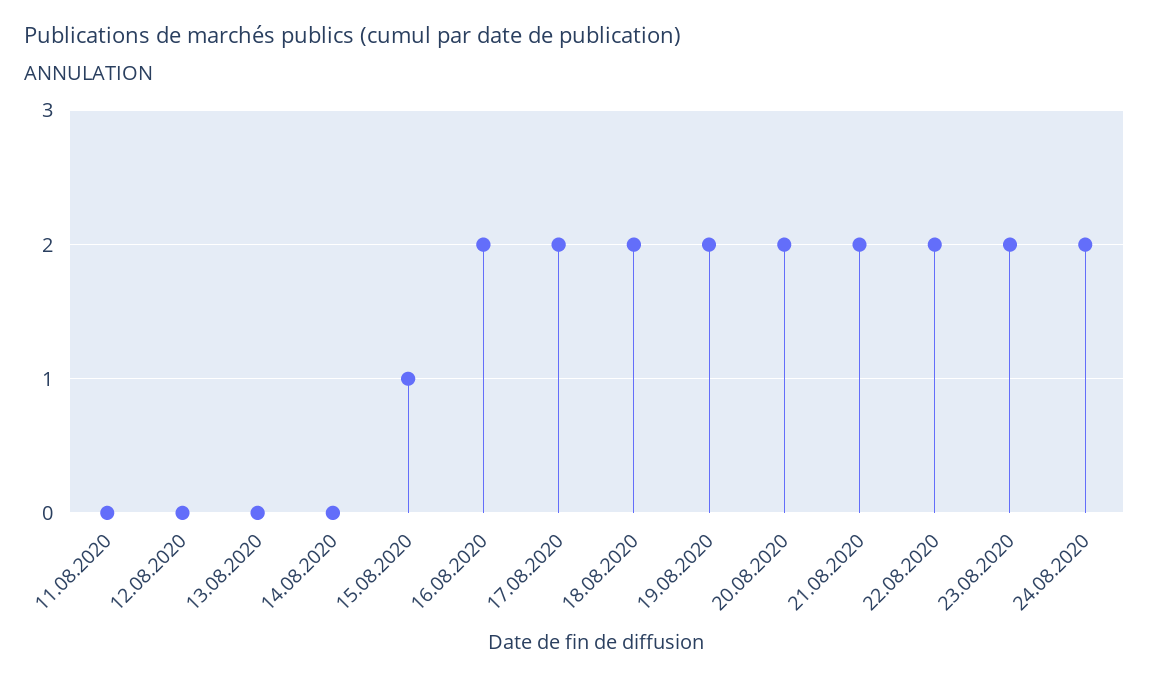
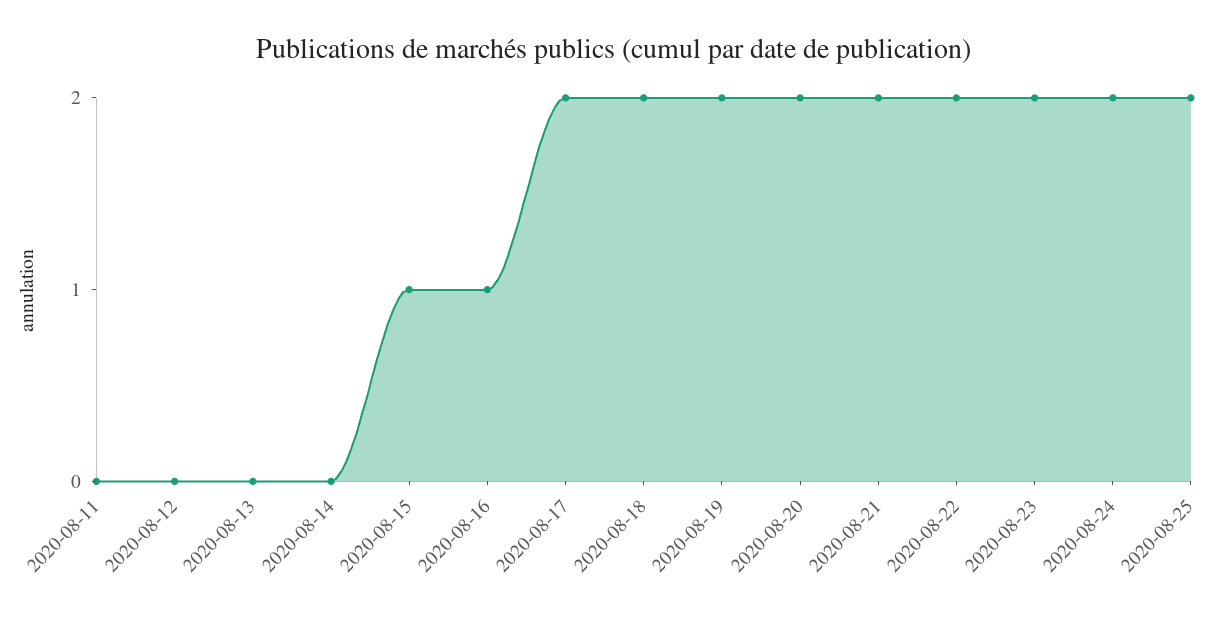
16.08.2020: 2 -> 1
2020-08-25: none -> 2

